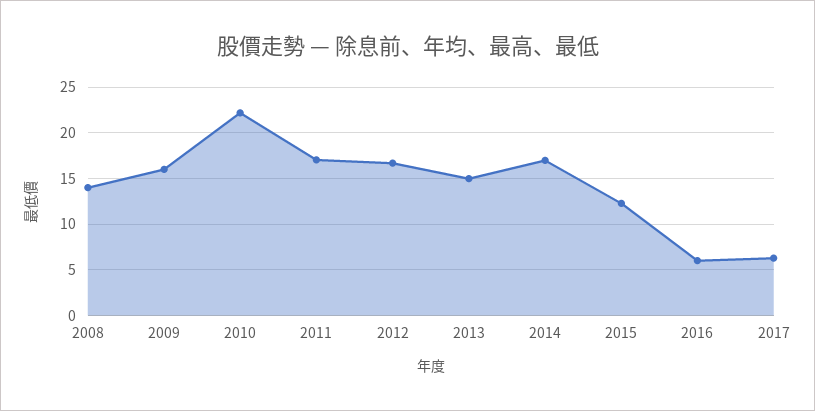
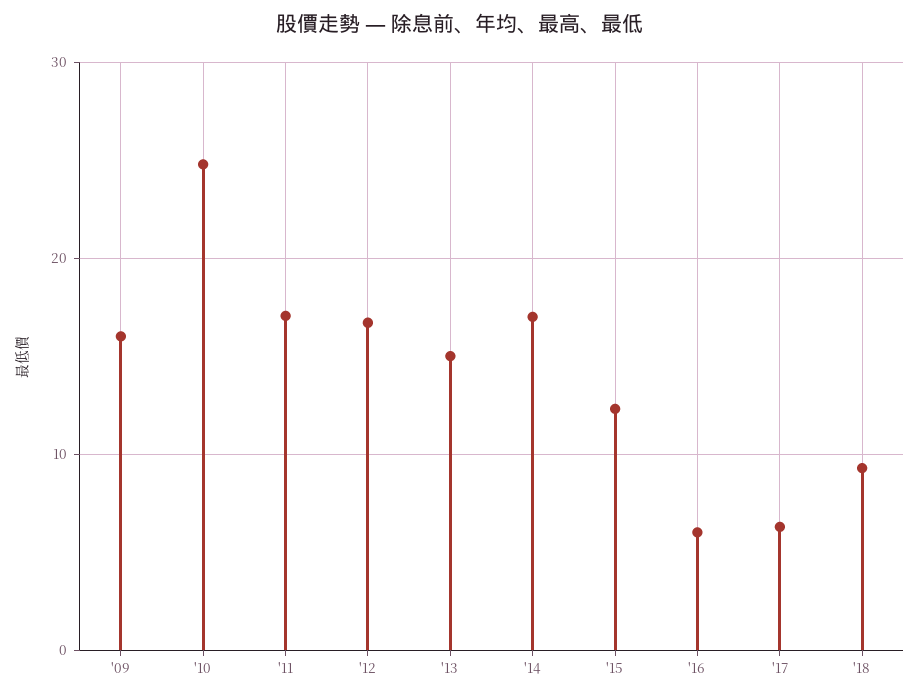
2008: 14 -> none
2010: 22 -> 25
'18: none -> 9

